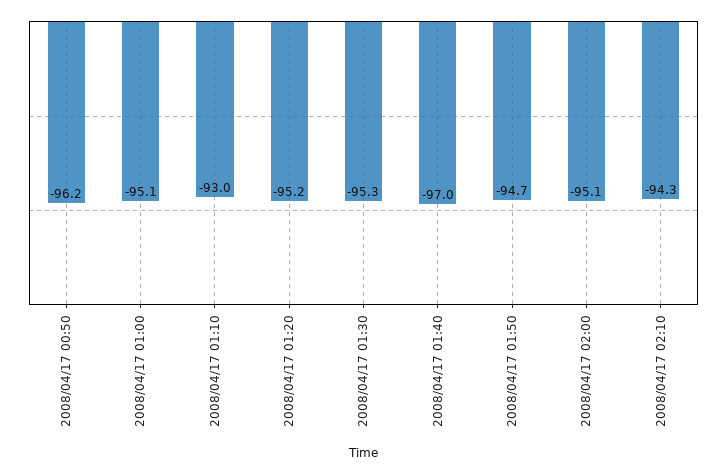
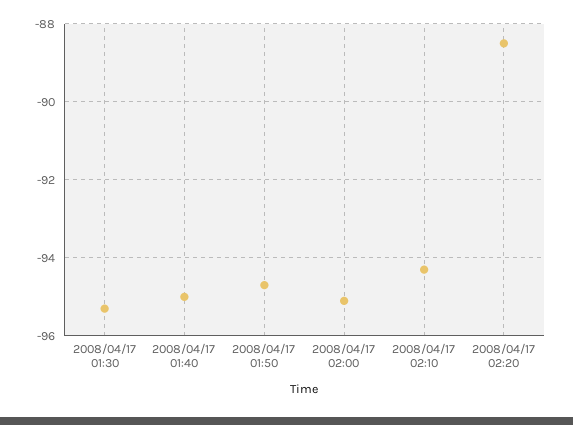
2008/04/17 00:50: -96.2 -> none
2008/04/17 01:00: -95.1 -> none
2008/04/17 01:10: -93 -> none
2008/04/17 01:20: -95.2 -> none
2008/04/17 01:40: -97 -> -95
2008/04/17 02:20: none -> -88.5

